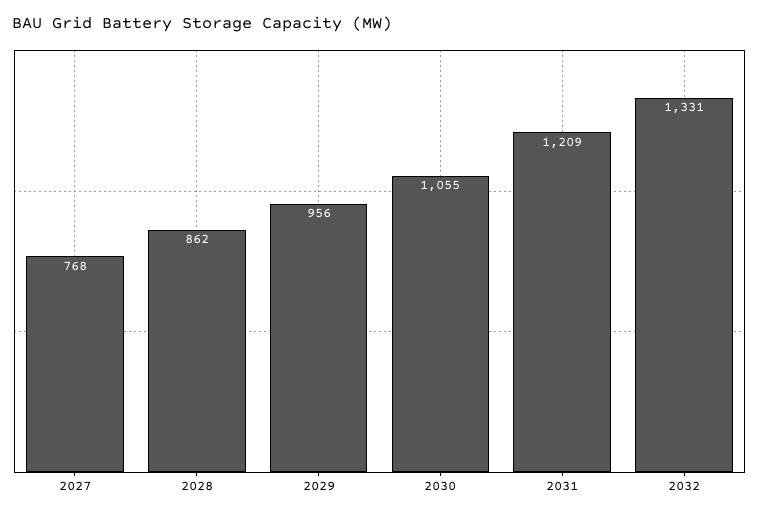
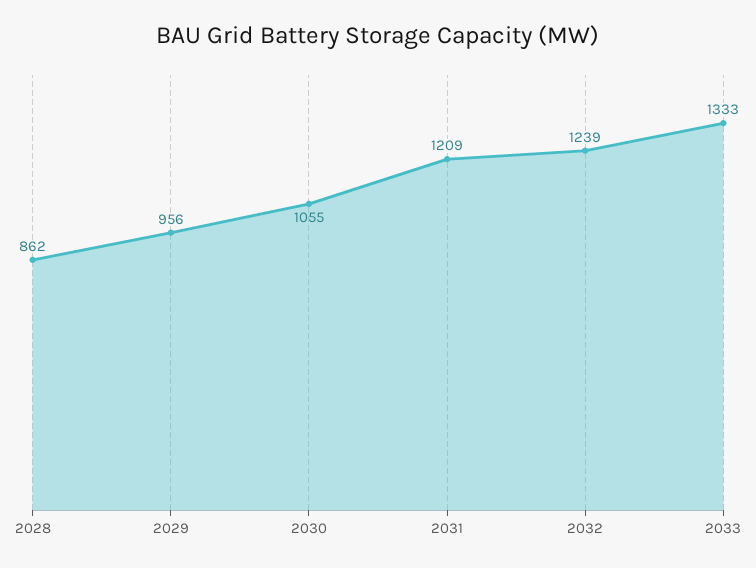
2027: 768 -> none
2032: 1331 -> 1239
2033: none -> 1333

